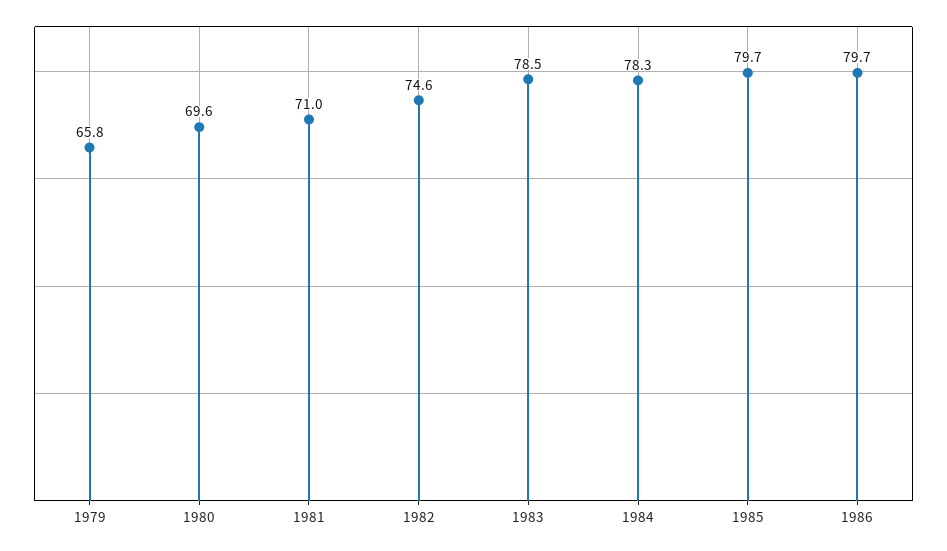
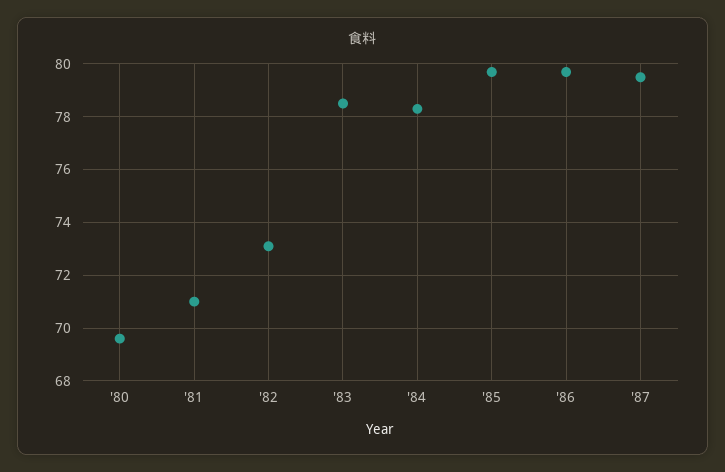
1979: 65.8 -> none
1982: 74.6 -> 73
'87: none -> 79.5

